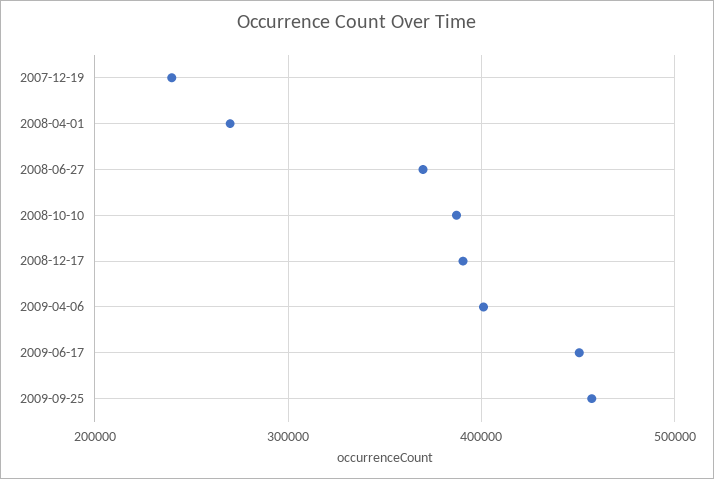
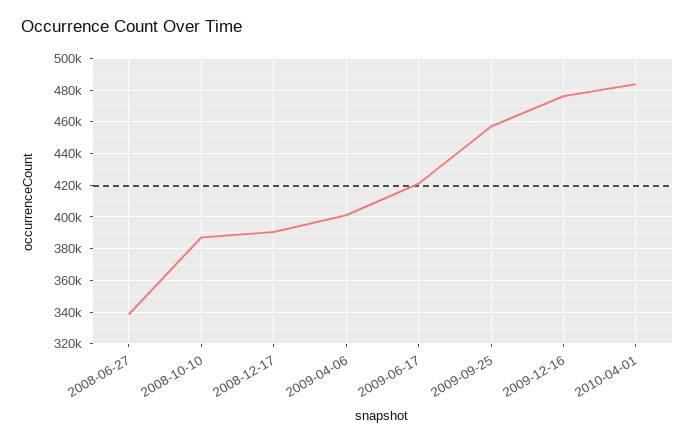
2007-12-19: 240000 -> none
2008-04-01: 270000 -> none
2008-06-27: 370000 -> 340000
2009-06-17: 450000 -> 420000
2009-12-16: none -> 475000
2010-04-01: none -> 485000

